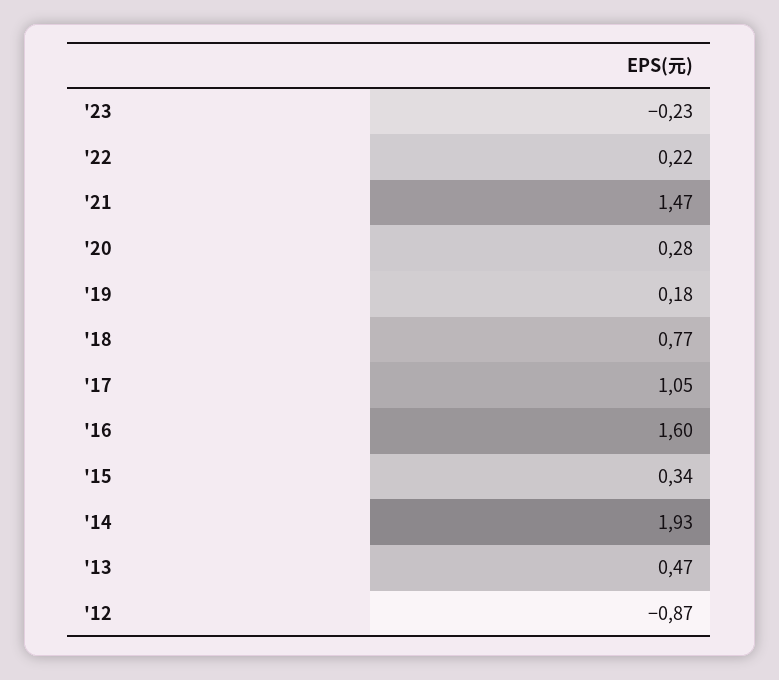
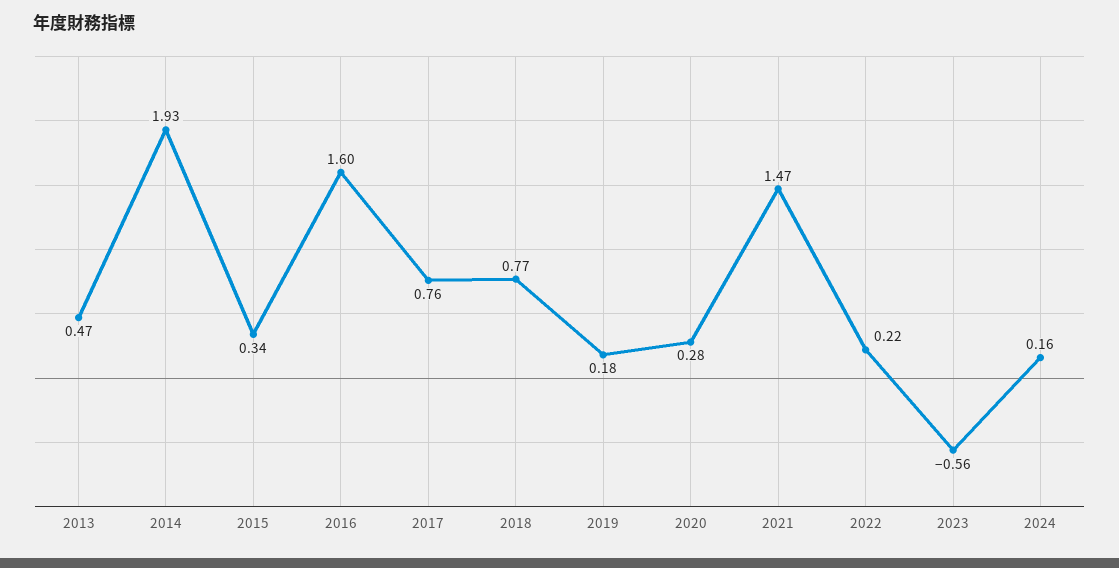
'23: -0.23 -> -0.56
'17: 1.05 -> 0.76
'12: -0.87 -> none
2024: none -> 0.16

